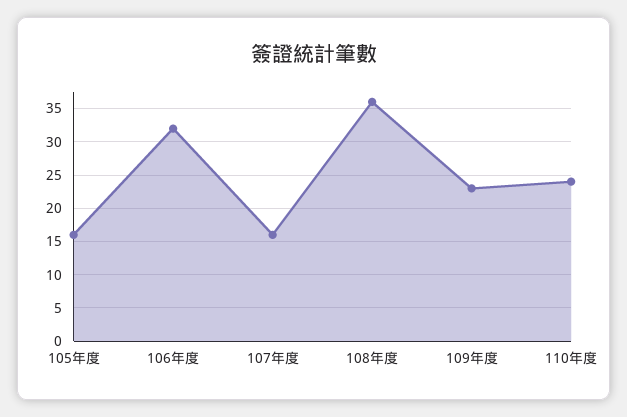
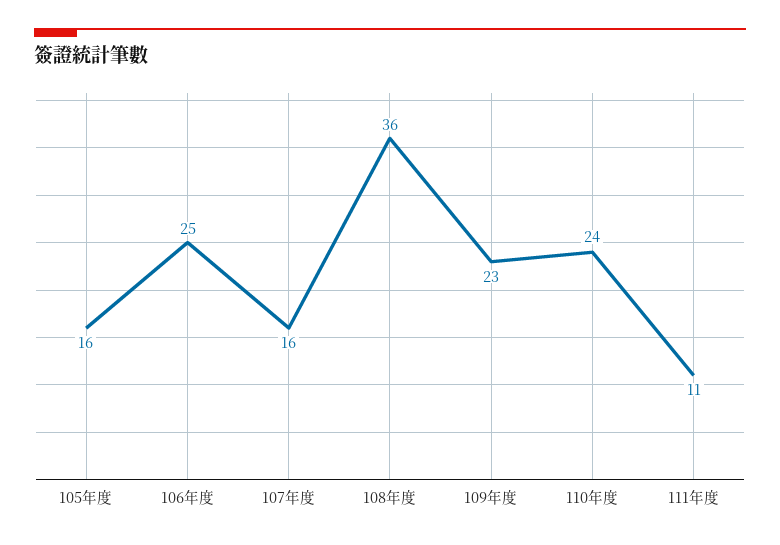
106年度: 32 -> 25
111年度: none -> 11

